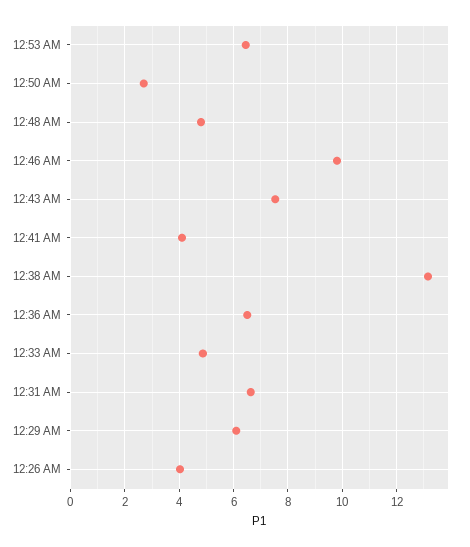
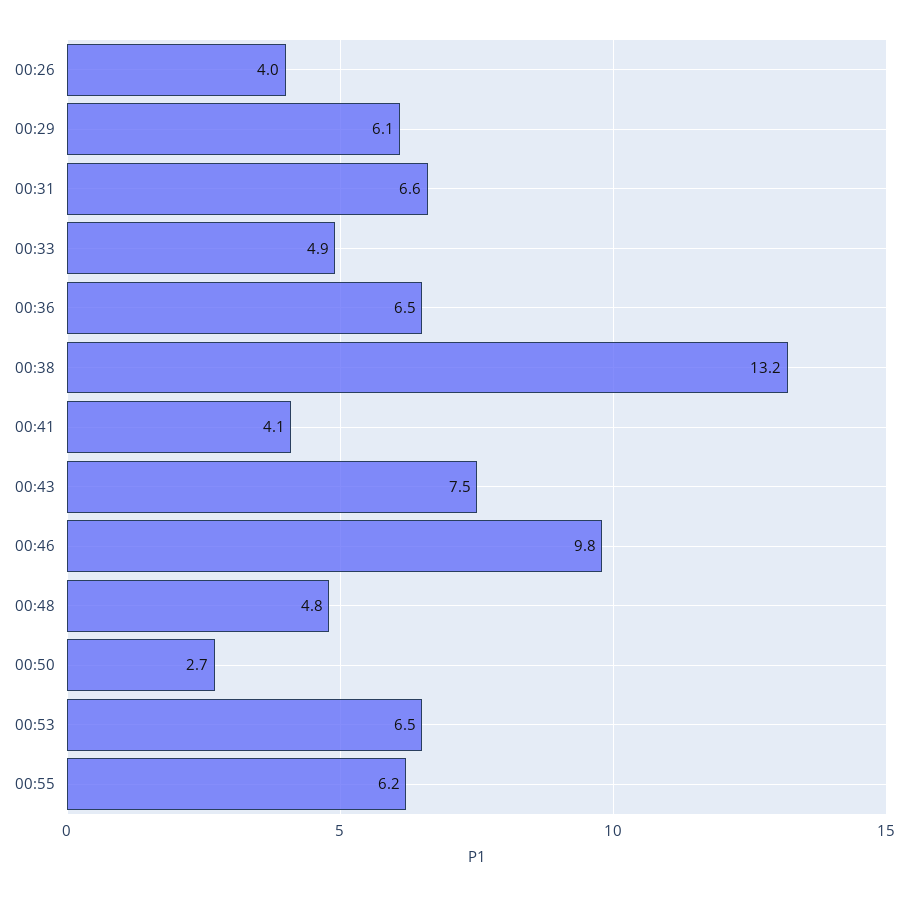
00:55: none -> 6.2

